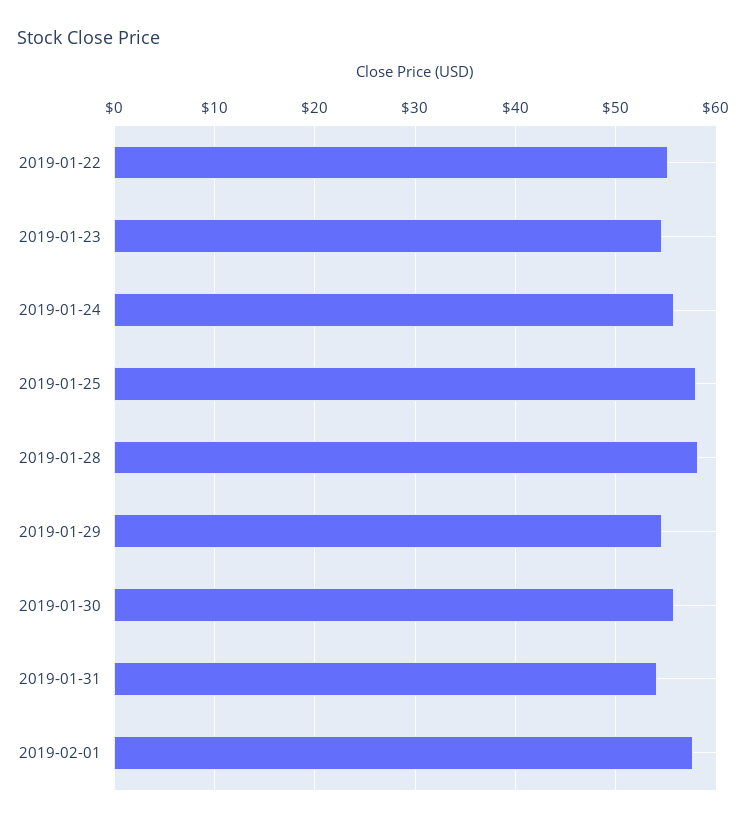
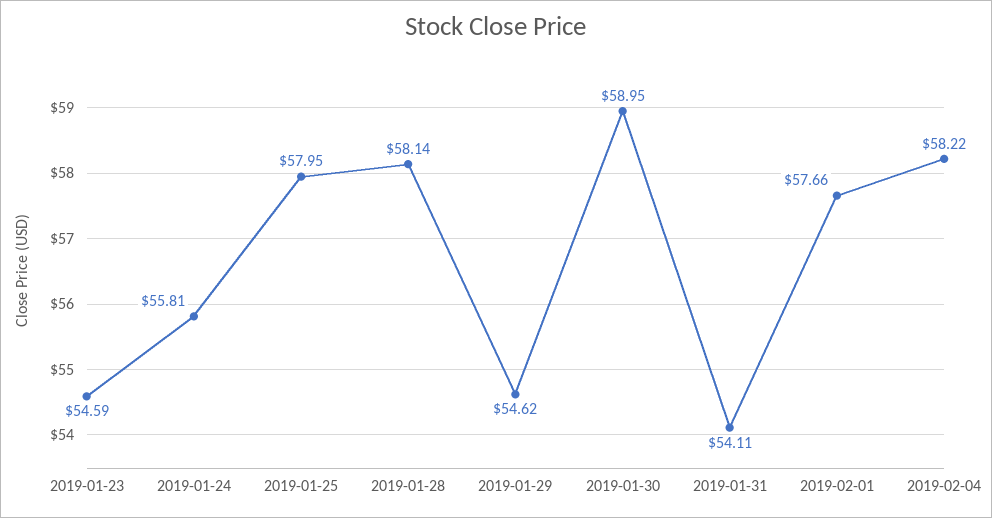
2019-01-22: 55 -> none
2019-01-30: 56 -> 58.95
2019-02-04: none -> 58.22

